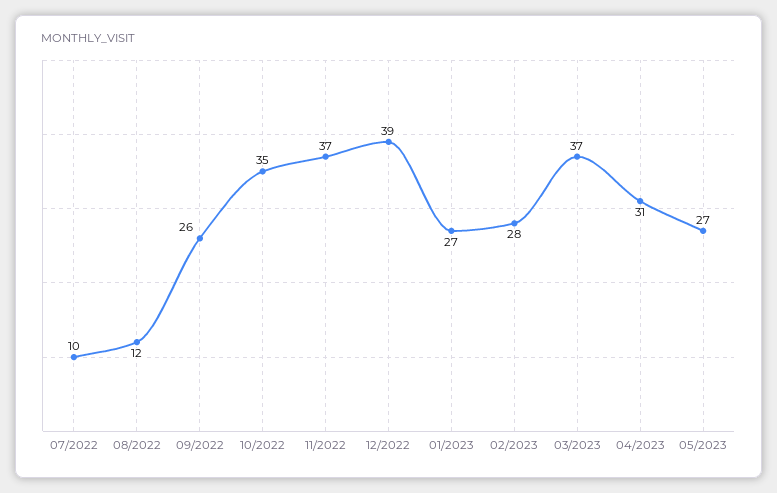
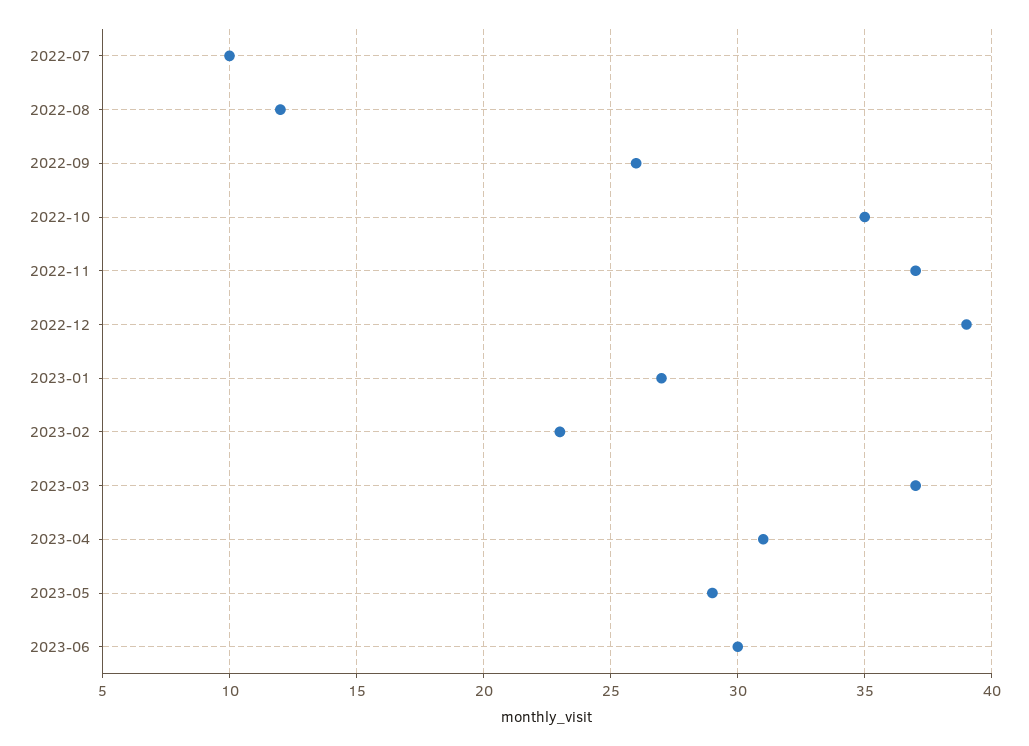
02/2023: 28 -> 23
05/2023: 27 -> 29
2023-06: none -> 30

